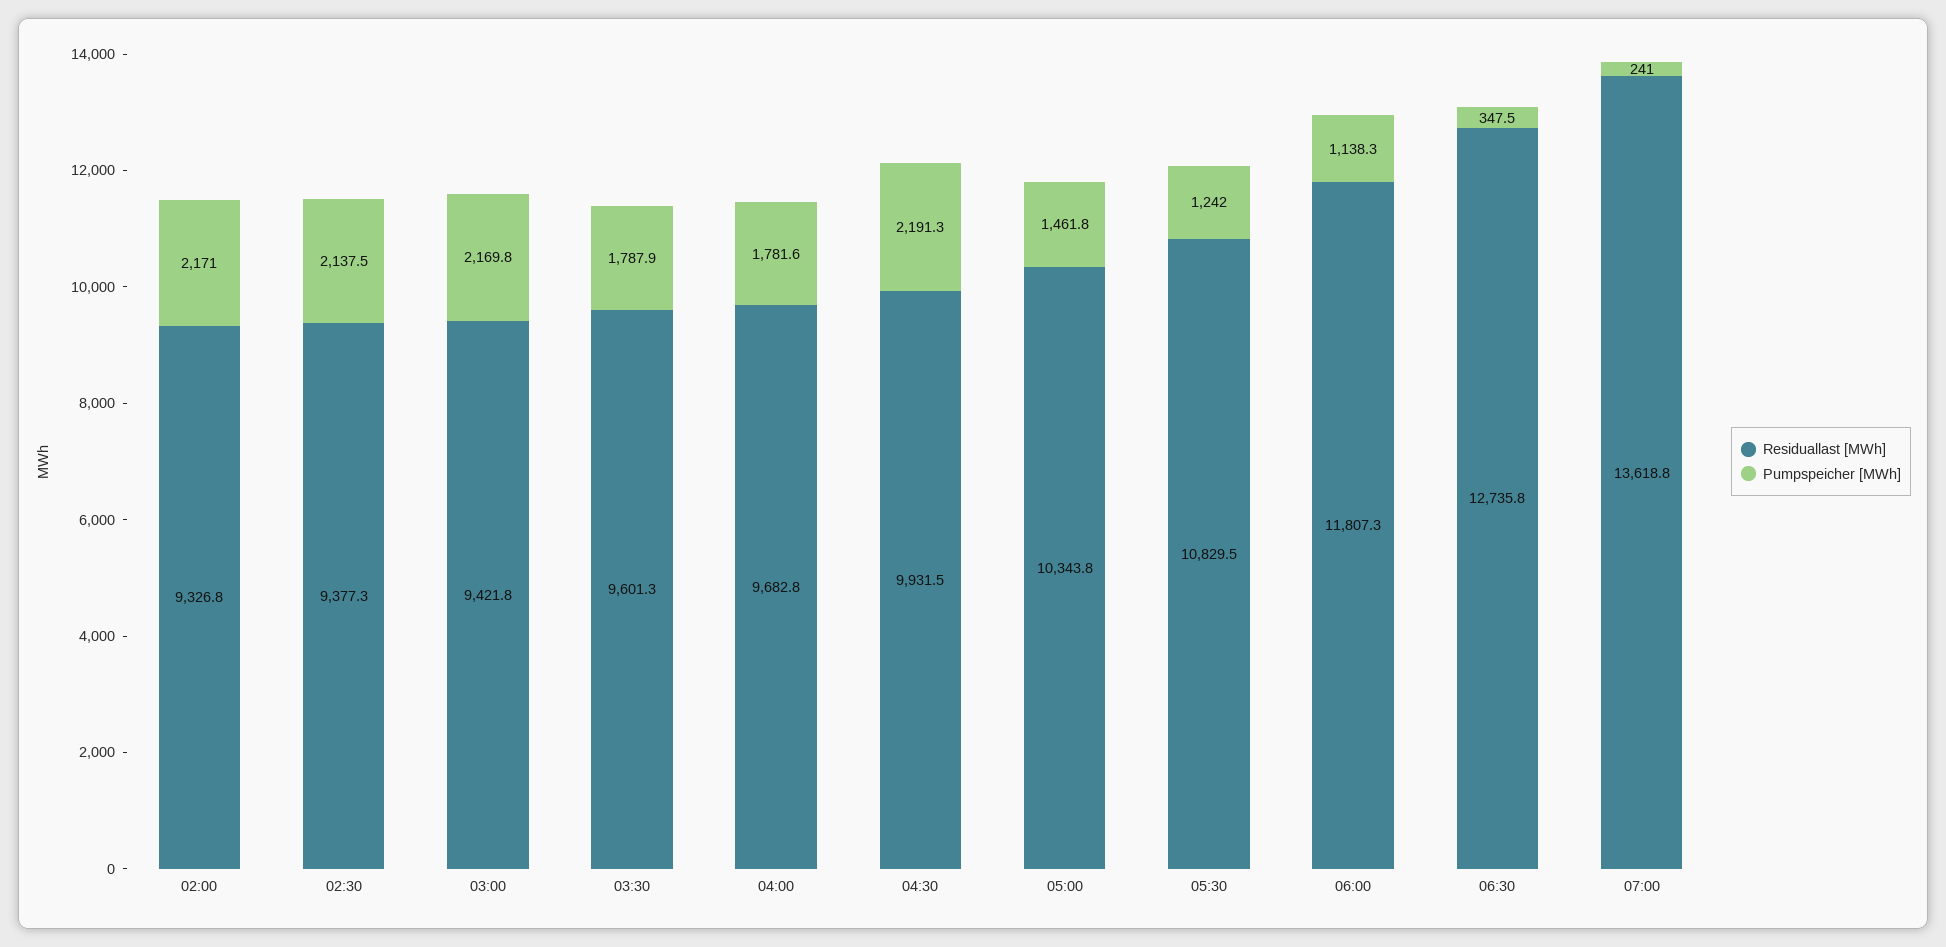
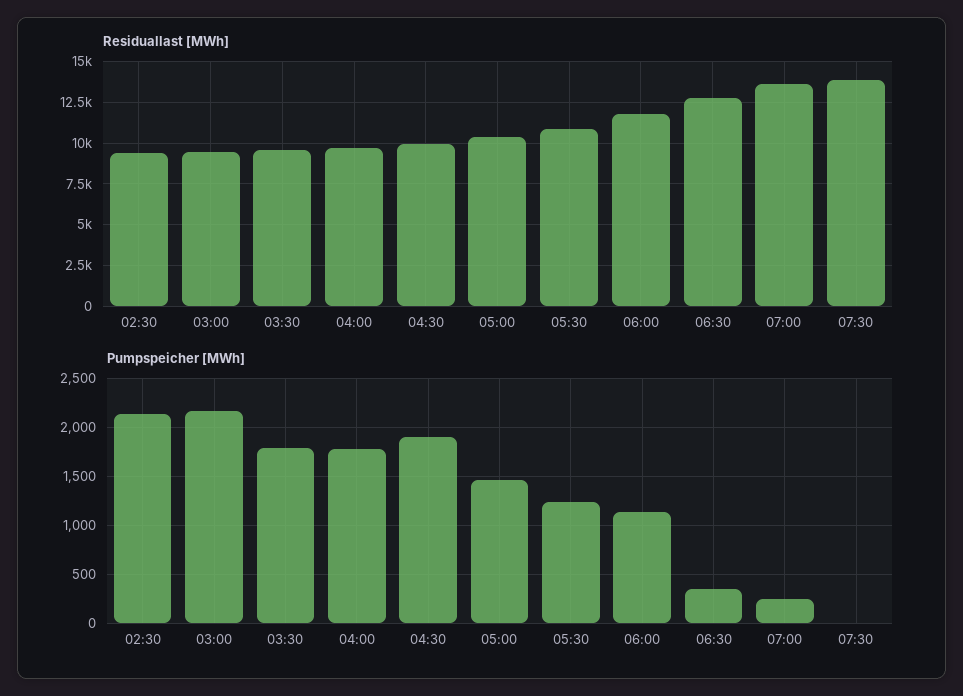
Residuallast [MWh], 02:00: 9326.8 -> none
Pumpspeicher [MWh], 02:00: 2171 -> none
Pumpspeicher [MWh], 04:30: 2191.3 -> 1900
Residuallast [MWh], 07:30: none -> 14000
Pumpspeicher [MWh], 07:30: none -> 0

